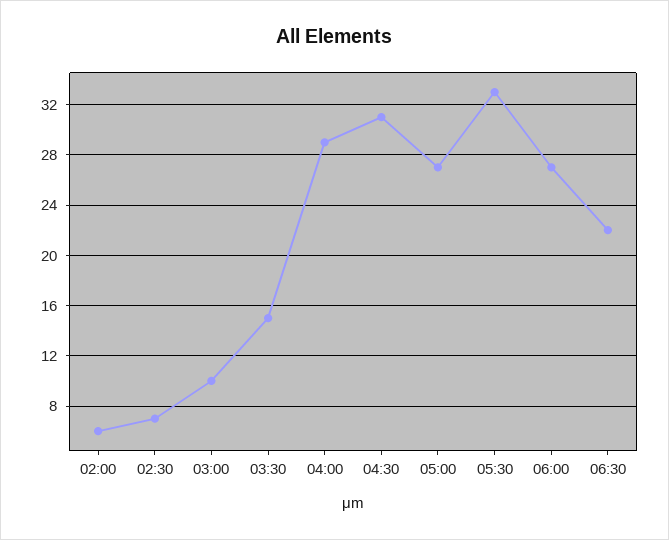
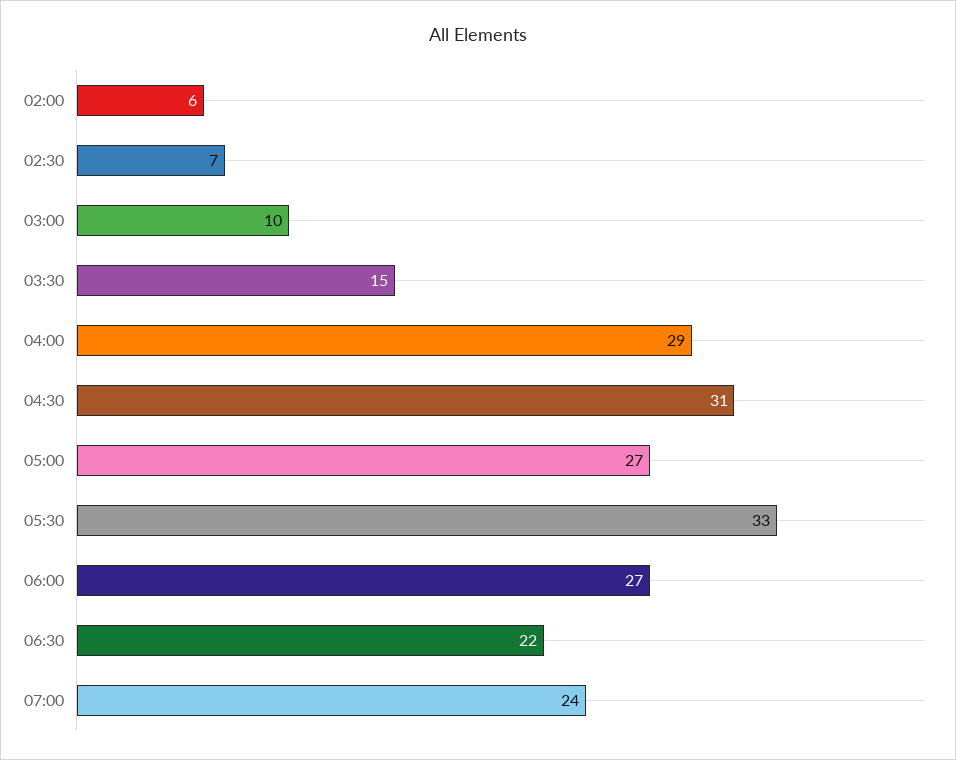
07:00: none -> 24

